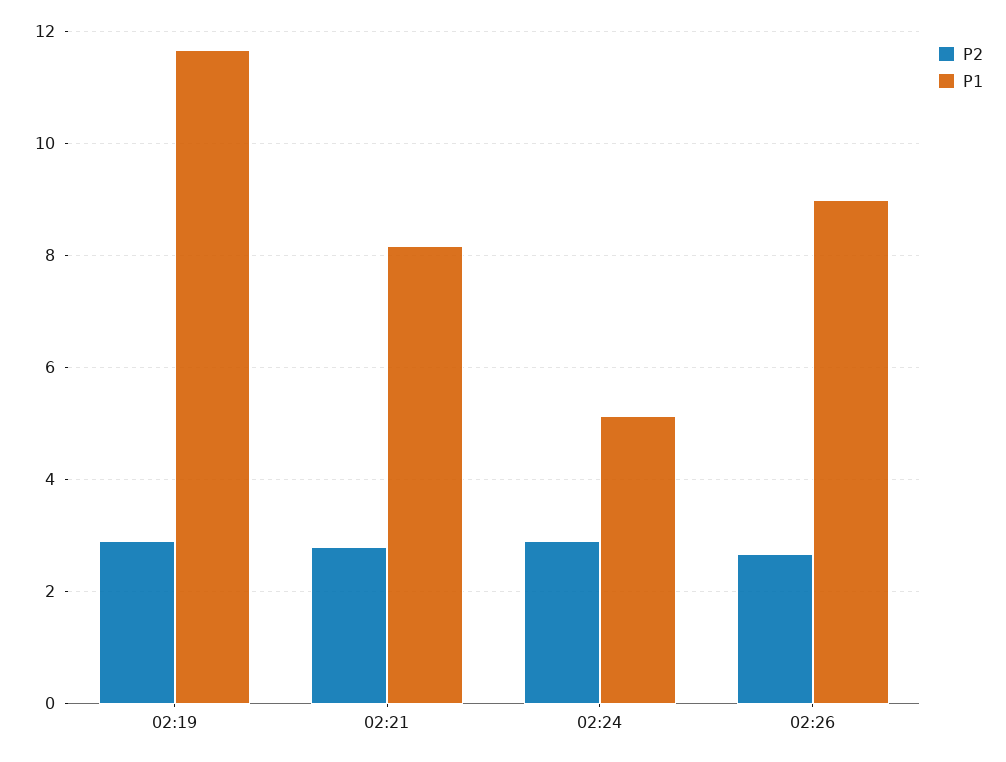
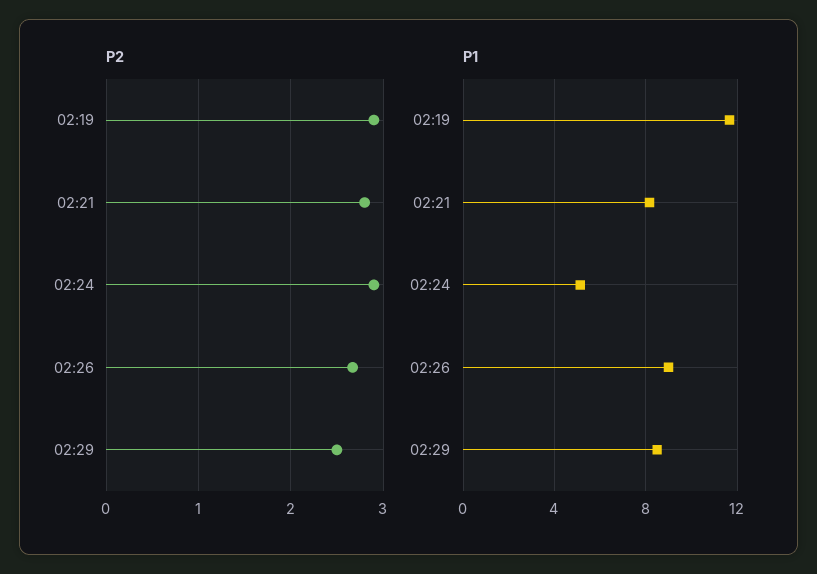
P2, 02:29: none -> 2.5
P1, 02:29: none -> 8.5

